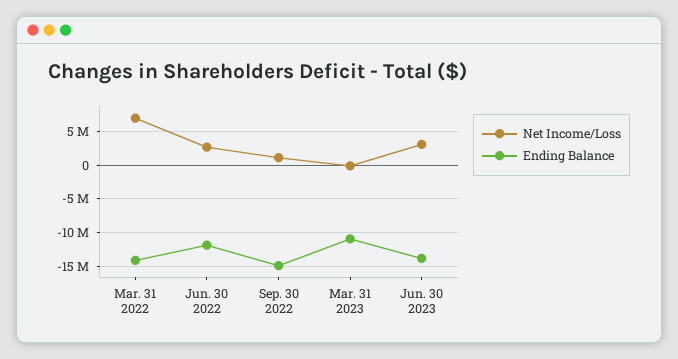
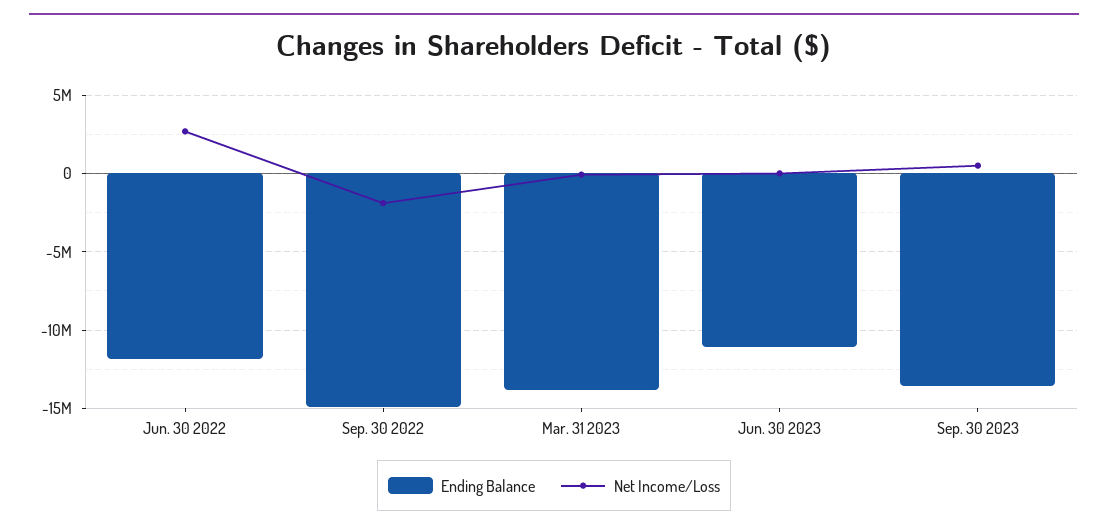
Net Income/Loss, Mar. 31 2022: 7000000 -> none
Ending Balance, Mar. 31 2022: -14000000 -> none
Net Income/Loss, Sep. 30 2022: 1000000 -> -2000000
Ending Balance, Mar. 31 2023: -11000000 -> -14000000
Net Income/Loss, Jun. 30 2023: 3000000 -> 0
Ending Balance, Jun. 30 2023: -14000000 -> -11000000
Ending Balance, Sep. 30 2023: none -> -13500000
Net Income/Loss, Sep. 30 2023: none -> 500000

